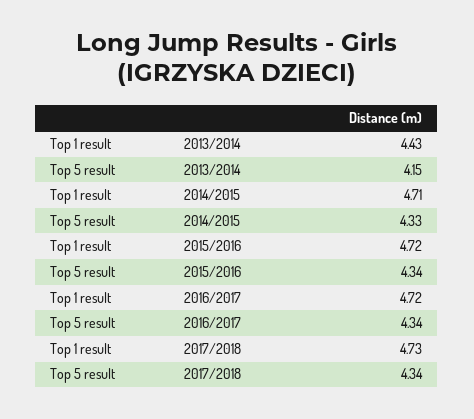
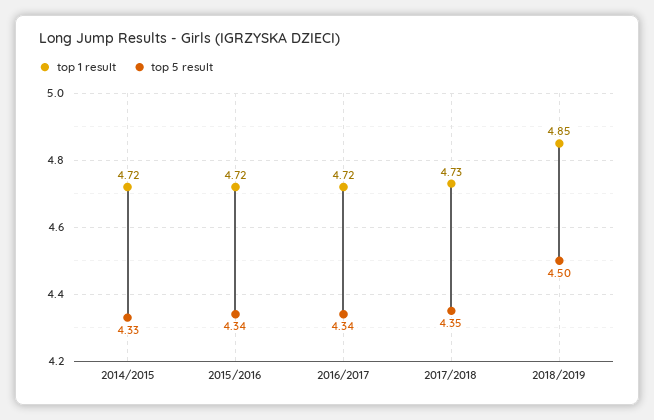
Top 1 result, 2013/2014: 4.43 -> none
Top 5 result, 2013/2014: 4.15 -> none
Top 1 result, 2014/2015: 4.71 -> 4.72
Top 5 result, 2017/2018: 4.34 -> 4.35
Top 1 result, 2018/2019: none -> 4.85
Top 5 result, 2018/2019: none -> 4.5

